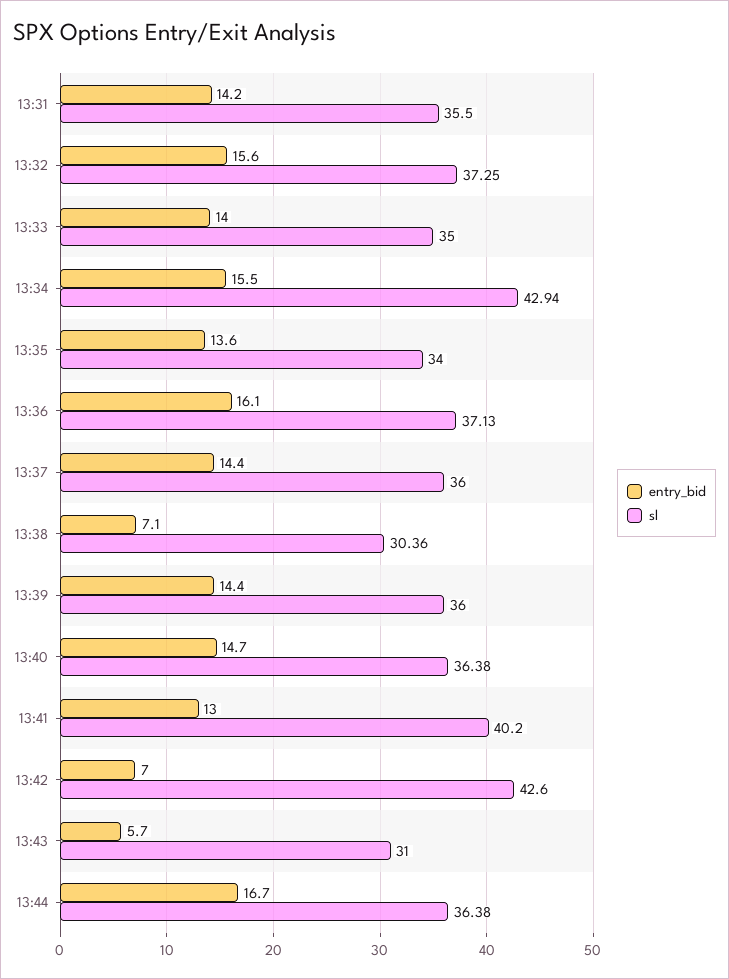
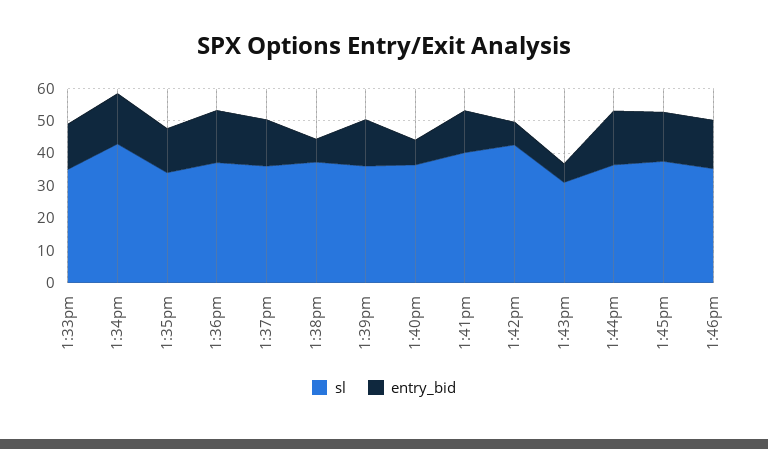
entry_bid, 13:31: 14.2 -> none
sl, 13:31: 35.5 -> none
entry_bid, 13:32: 15.6 -> none
sl, 13:32: 37.25 -> none
sl, 13:38: 30.36 -> 37.5
entry_bid, 13:40: 14.7 -> 7.5
sl, 1:45pm: none -> 37.5
entry_bid, 1:45pm: none -> 15
sl, 1:46pm: none -> 35
entry_bid, 1:46pm: none -> 15

